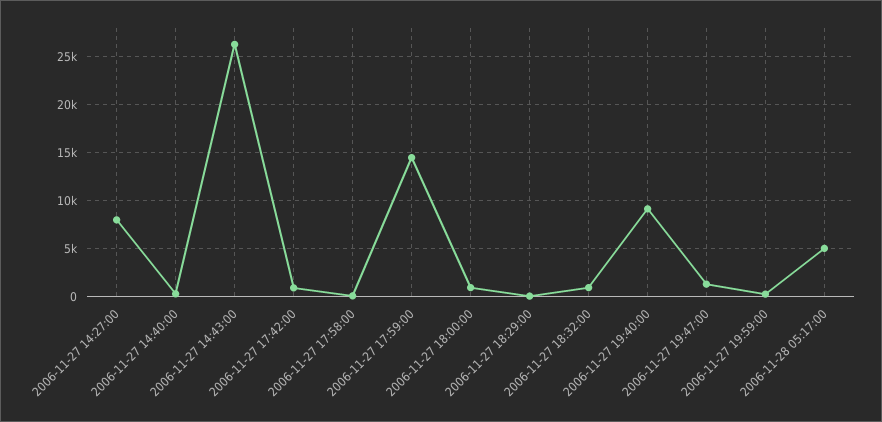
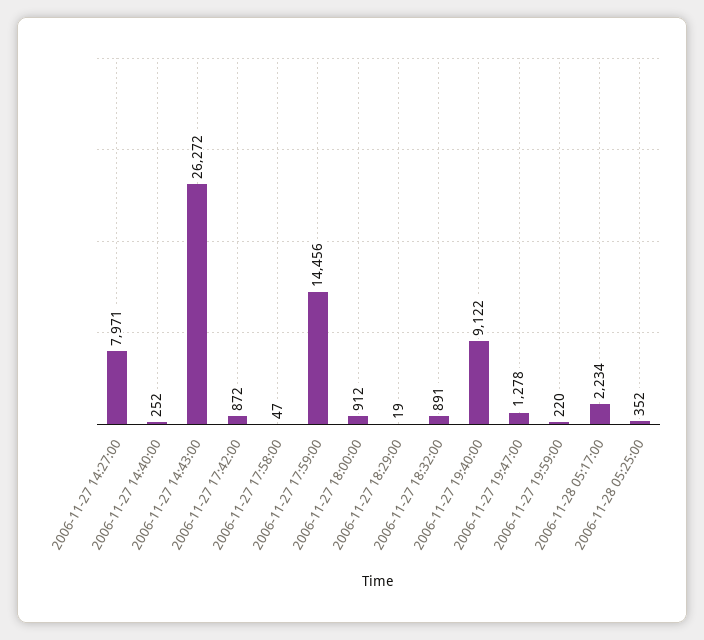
2006-11-28 05:17:00: 5000 -> 2234
2006-11-28 05:25:00: none -> 352

